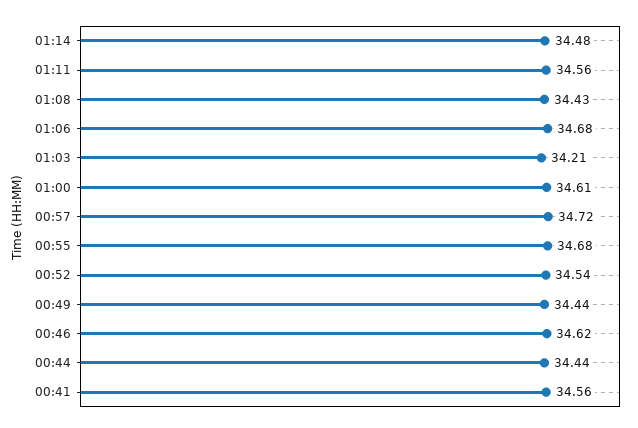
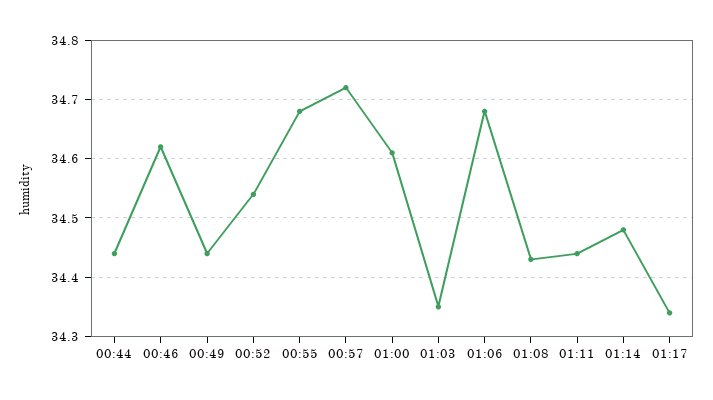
01:11: 34.56 -> 34.45
01:03: 34.21 -> 34.35
00:41: 34.56 -> none
01:17: none -> 34.35

